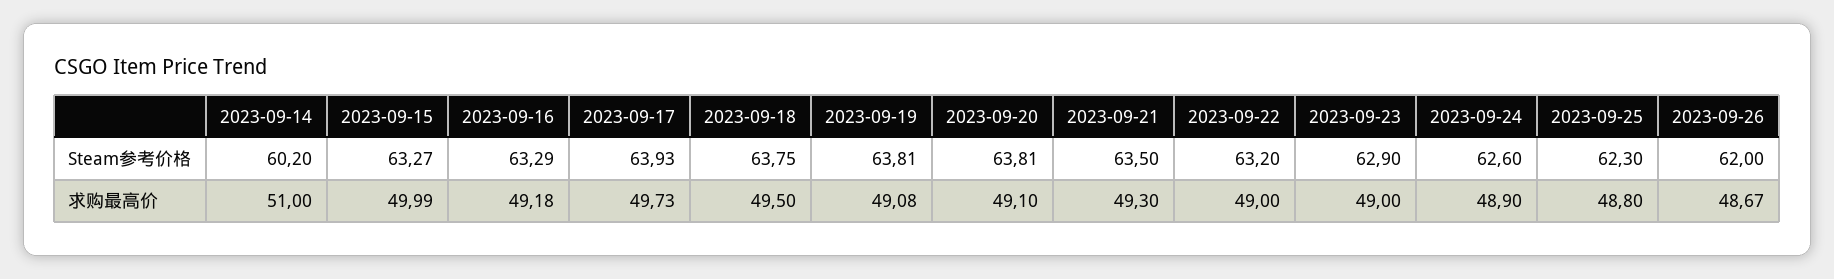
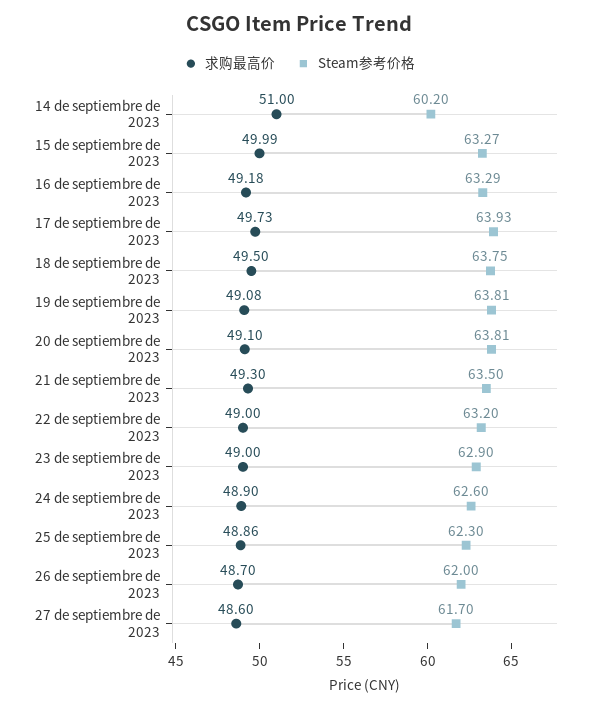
求购最高价, 2023-09-25: 48.8 -> 48.86
求购最高价, 2023-09-26: 48.67 -> 48.7
求购最高价, 27 de septiembre de 2023: none -> 48.6
Steam参考价格, 27 de septiembre de 2023: none -> 61.7

